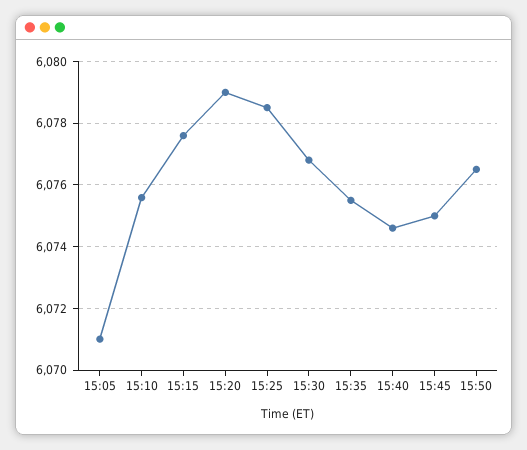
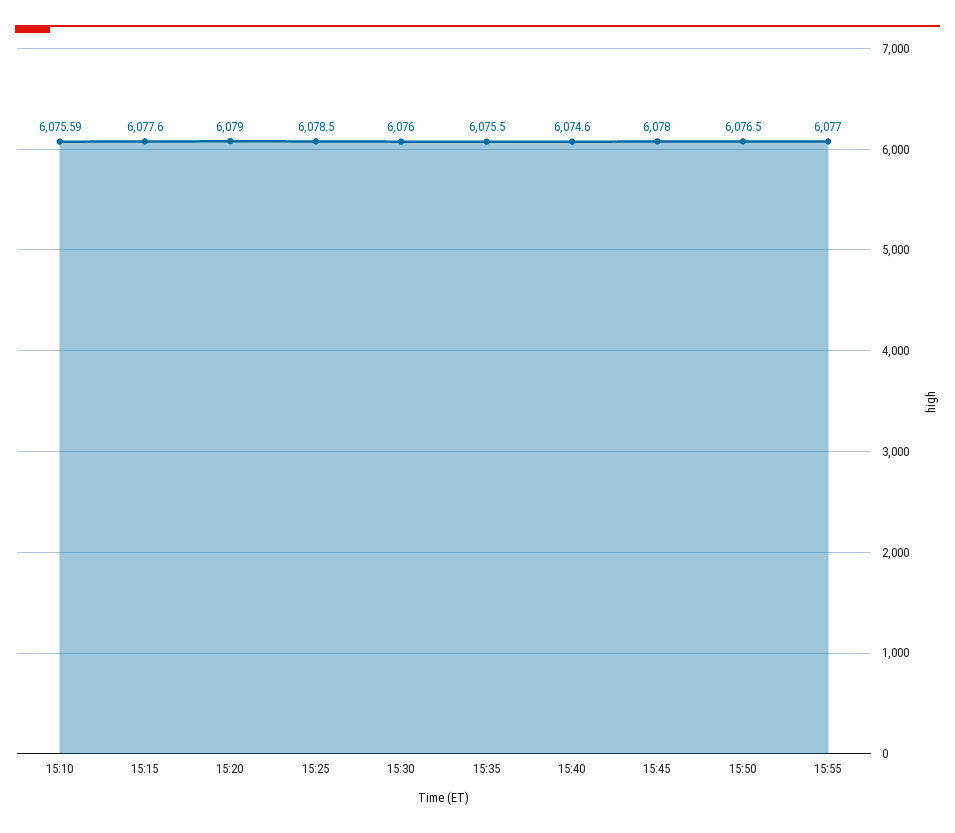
15:05: 6071 -> none
15:30: 6076.8 -> 6076
15:45: 6075 -> 6078
15:55: none -> 6077

